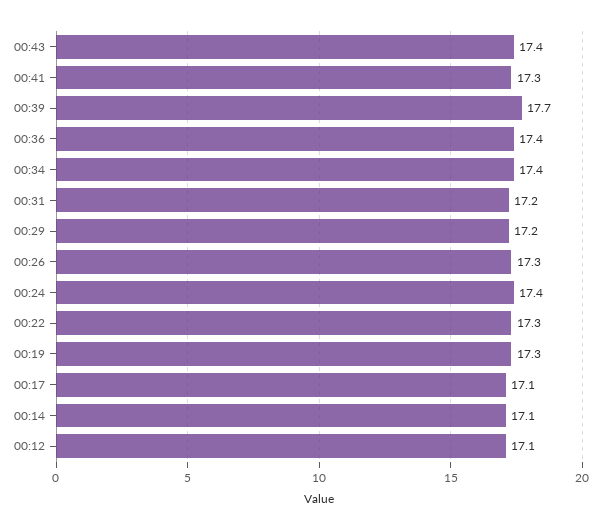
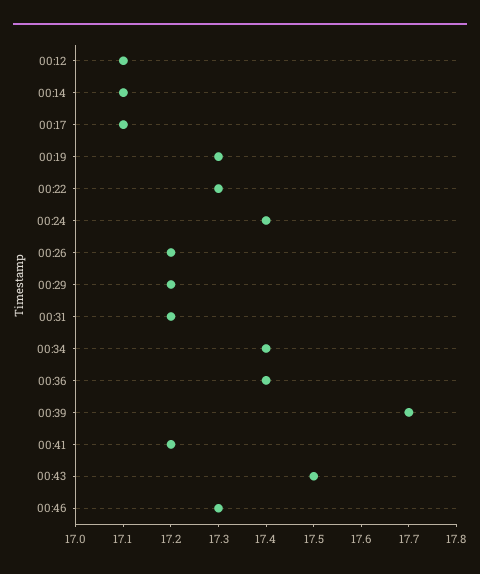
00:43: 17.4 -> 17.5
00:41: 17.3 -> 17.2
00:26: 17.3 -> 17.2
00:46: none -> 17.3

